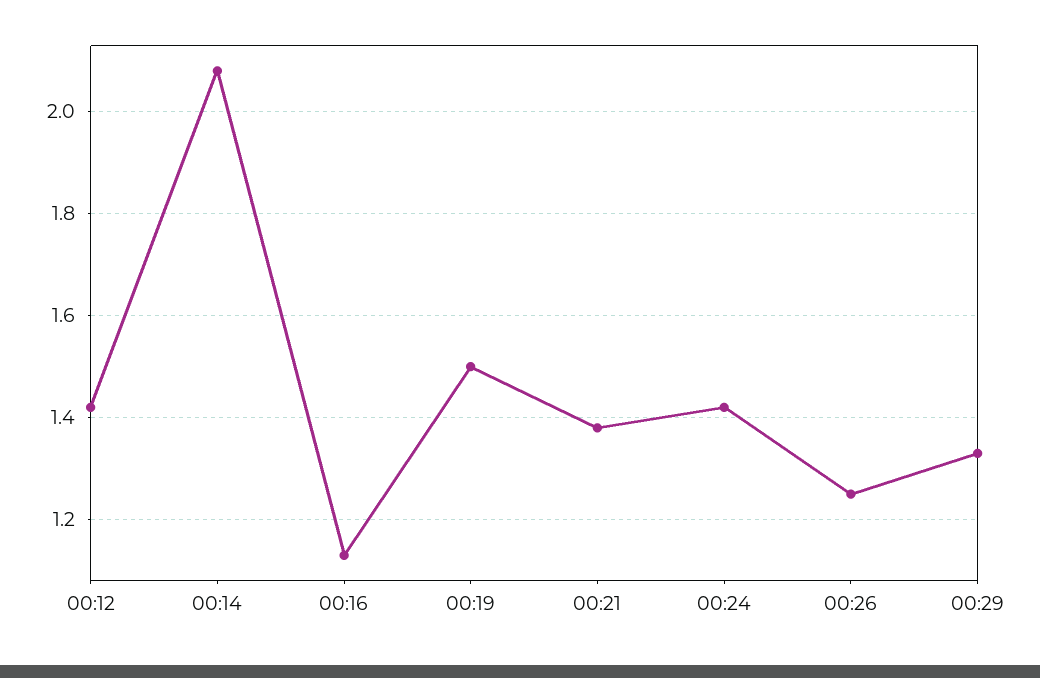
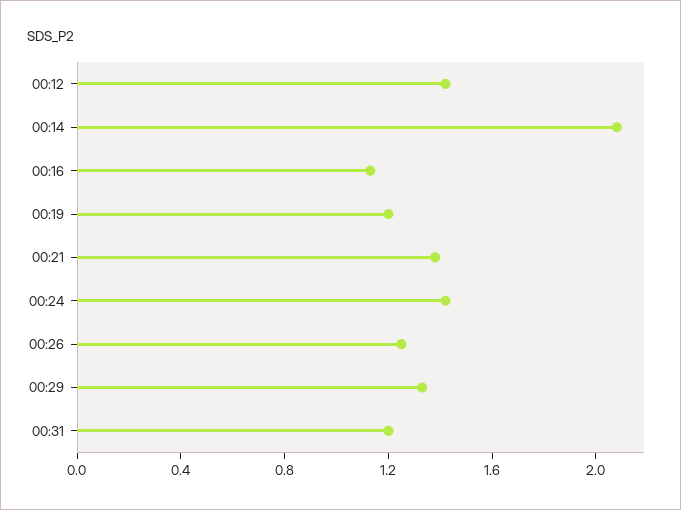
00:19: 1.5 -> 1.2
00:31: none -> 1.2

